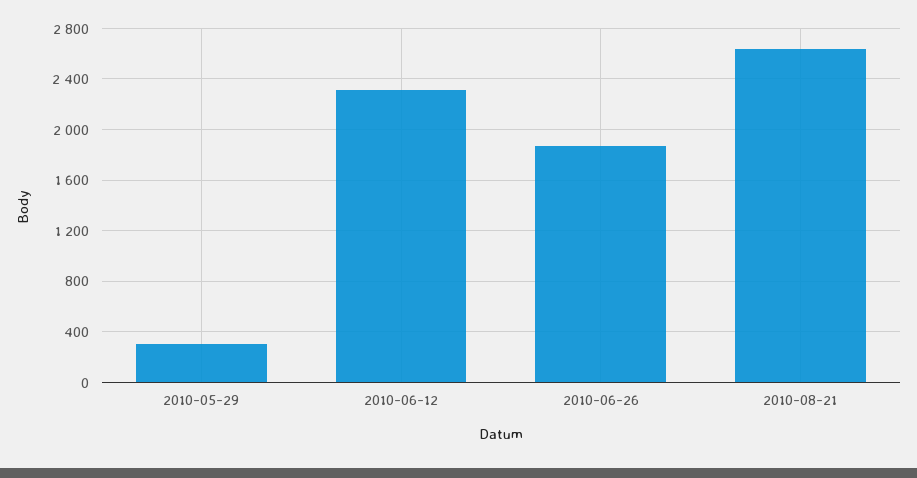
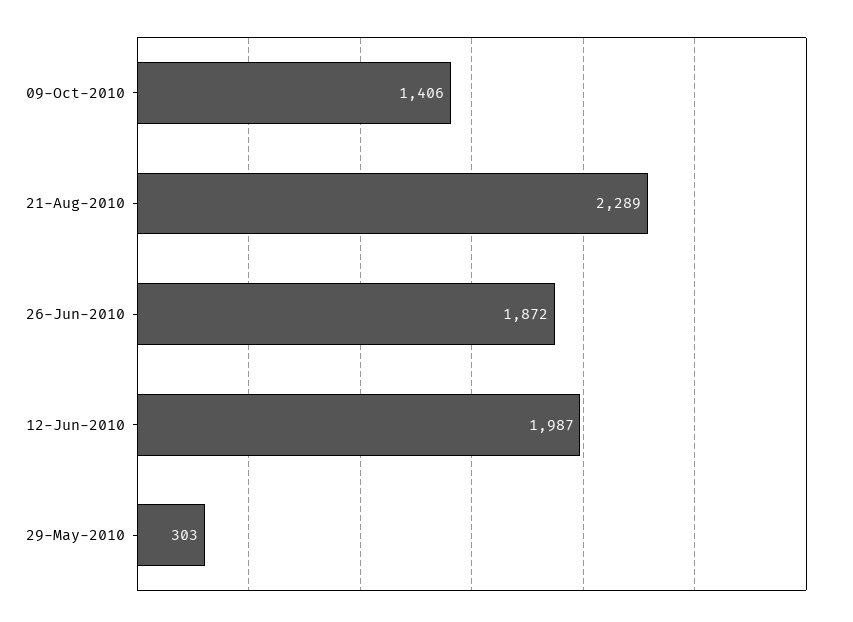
2010-06-12: 2300 -> 1987
2010-08-21: 2650 -> 2289
09-Oct-2010: none -> 1406

